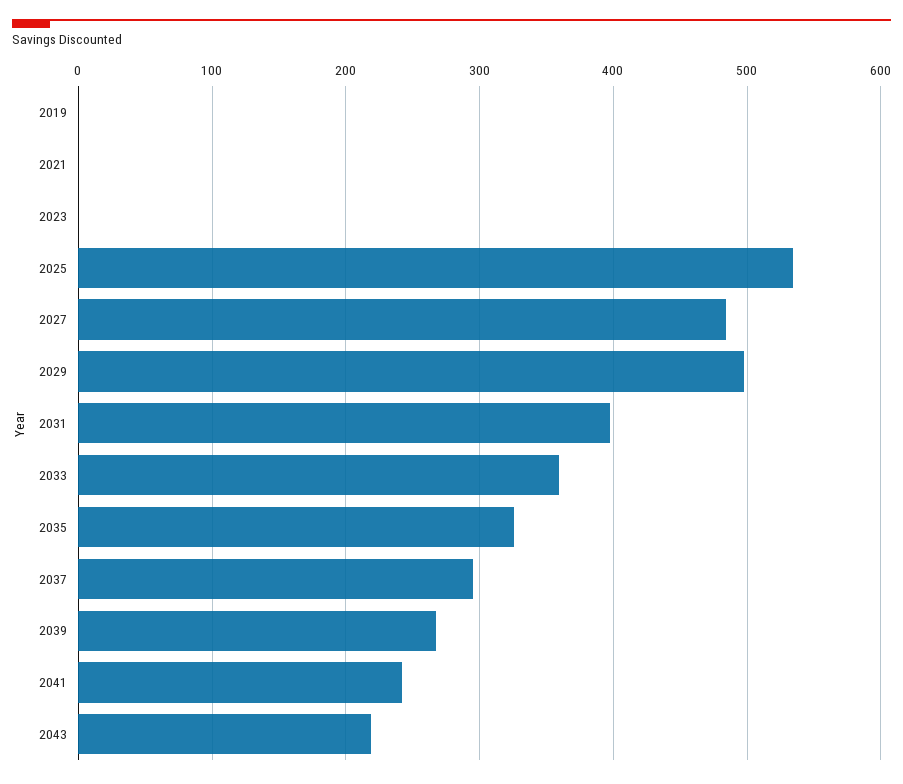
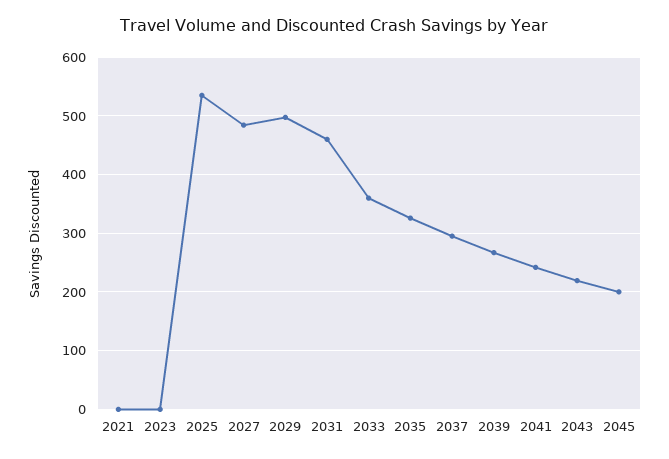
2019: 0 -> none
2031: 400 -> 460
2045: none -> 200

